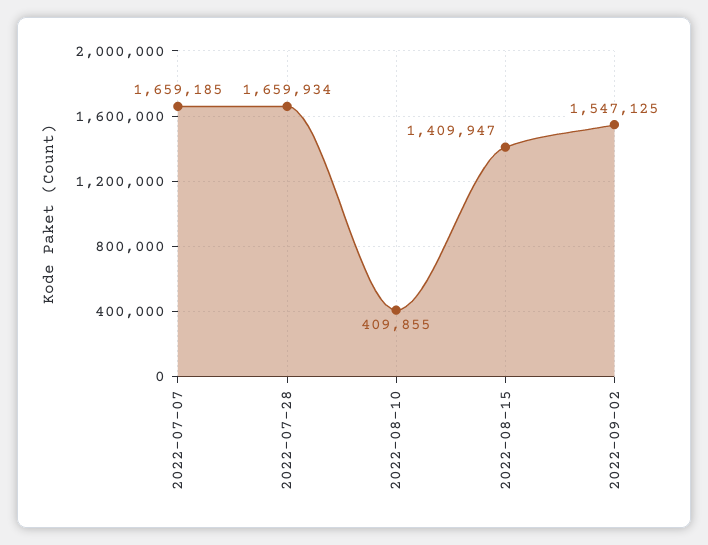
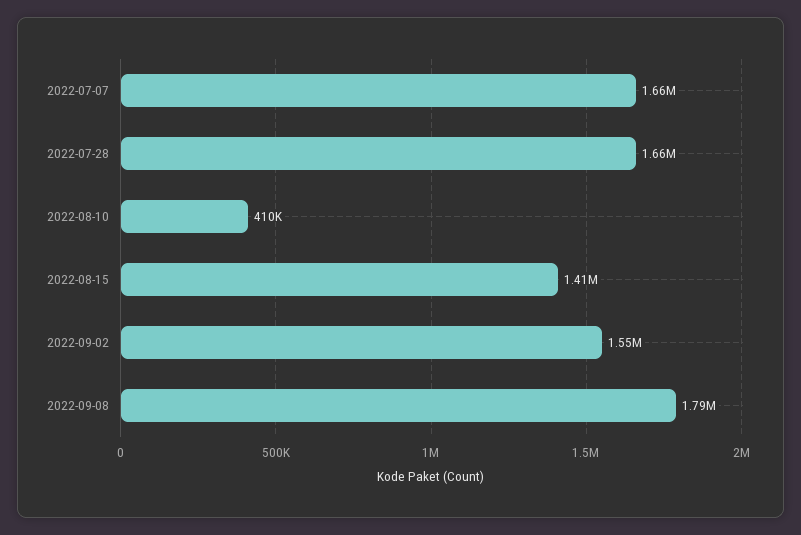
2022-09-08: none -> 1790000

